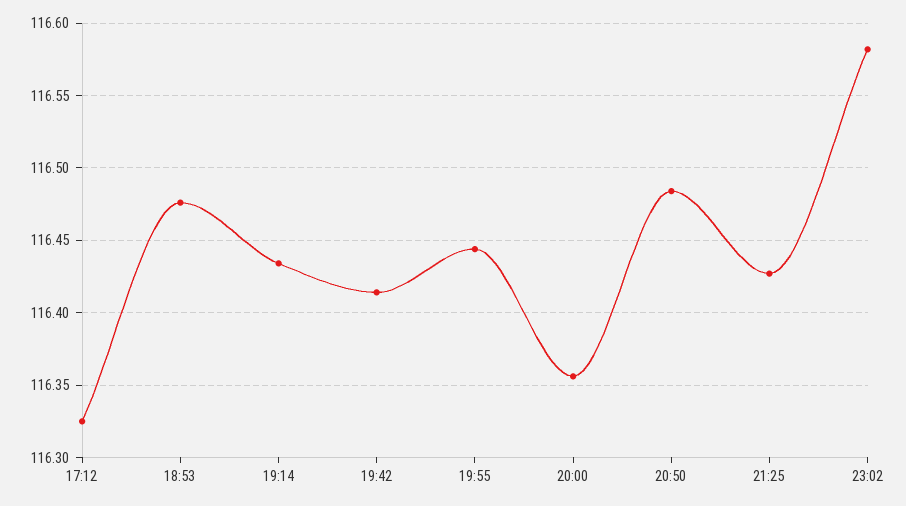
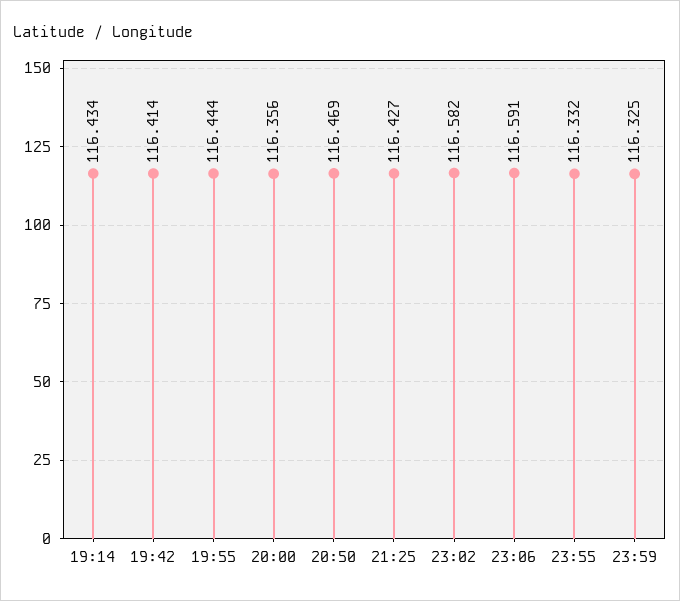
17:12: 116.325 -> none
18:53: 116.475 -> none
20:50: 116.485 -> 116.469
23:06: none -> 116.591
23:55: none -> 116.332
23:59: none -> 116.325

